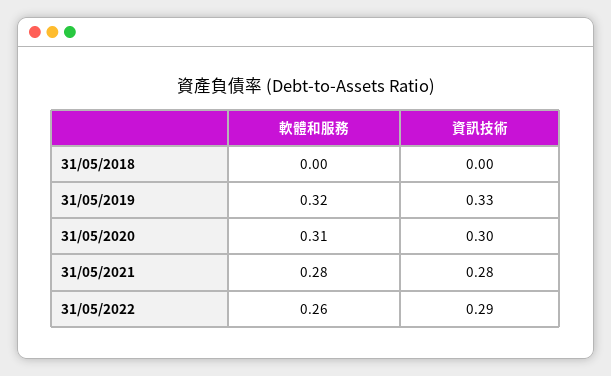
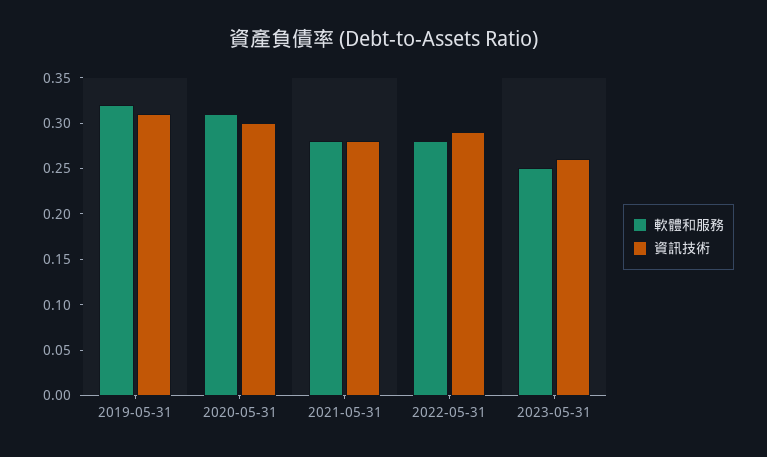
軟體和服務, 31/05/2018: 0 -> none
資訊技術, 31/05/2018: 0 -> none
資訊技術, 31/05/2019: 0.33 -> 0.31
軟體和服務, 31/05/2022: 0.26 -> 0.28
軟體和服務, 2023-05-31: none -> 0.25
資訊技術, 2023-05-31: none -> 0.26

